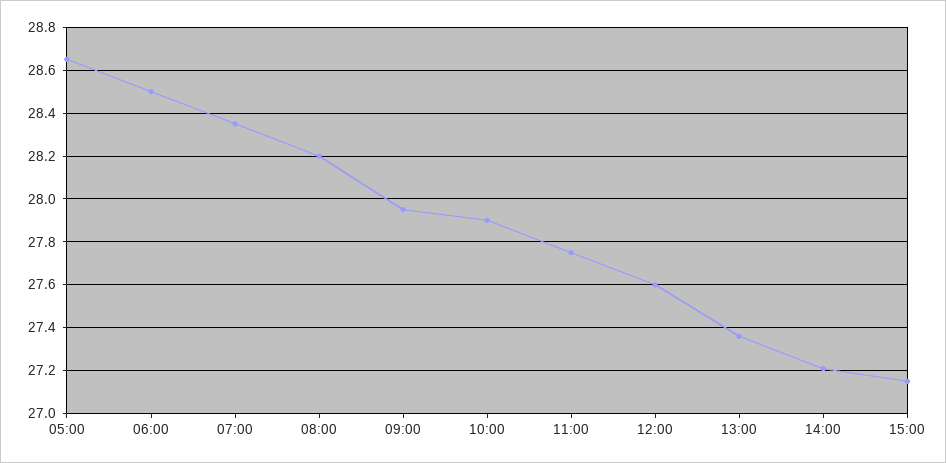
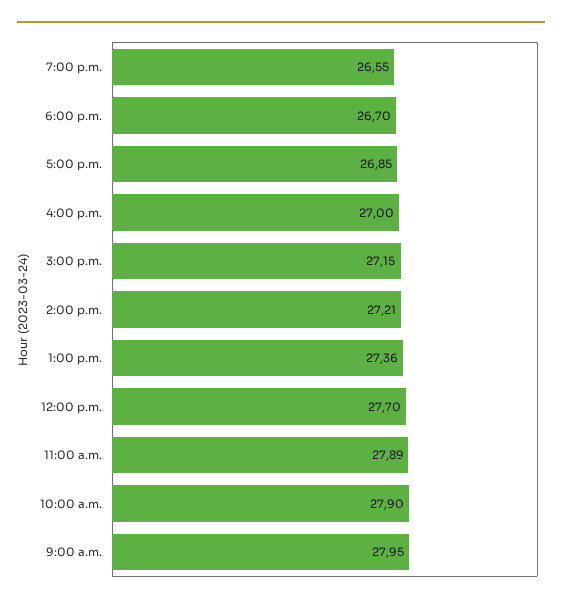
05:00: 28.65 -> none
06:00: 28.5 -> none
07:00: 28.35 -> none
08:00: 28.2 -> none
11:00: 27.75 -> 27.89
12:00: 27.6 -> 27.7
7:00 p.m.: none -> 26.55
6:00 p.m.: none -> 26.7
5:00 p.m.: none -> 26.85
4:00 p.m.: none -> 27

